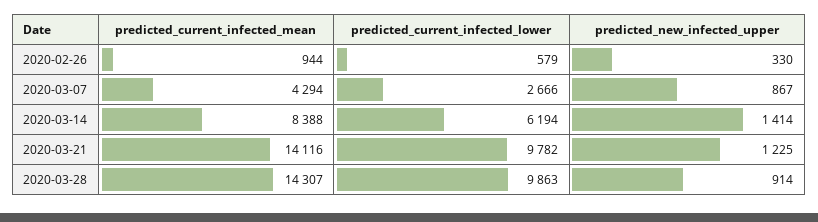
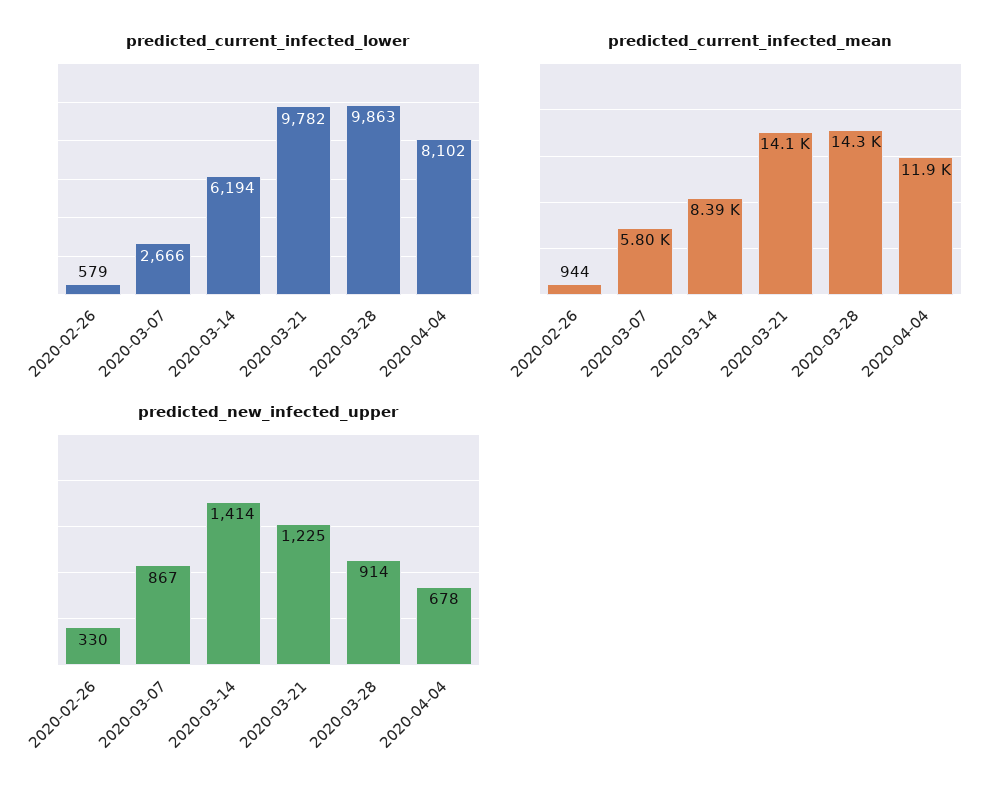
predicted_current_infected_mean, 2020-03-07: 4294 -> 5800
predicted_current_infected_lower, 2020-04-04: none -> 8102
predicted_current_infected_mean, 2020-04-04: none -> 11900
predicted_new_infected_upper, 2020-04-04: none -> 678

